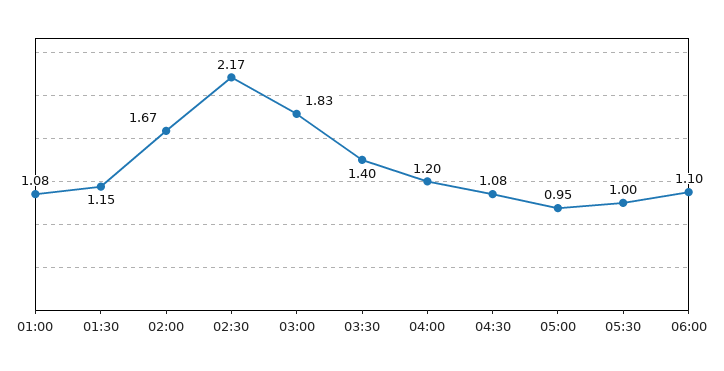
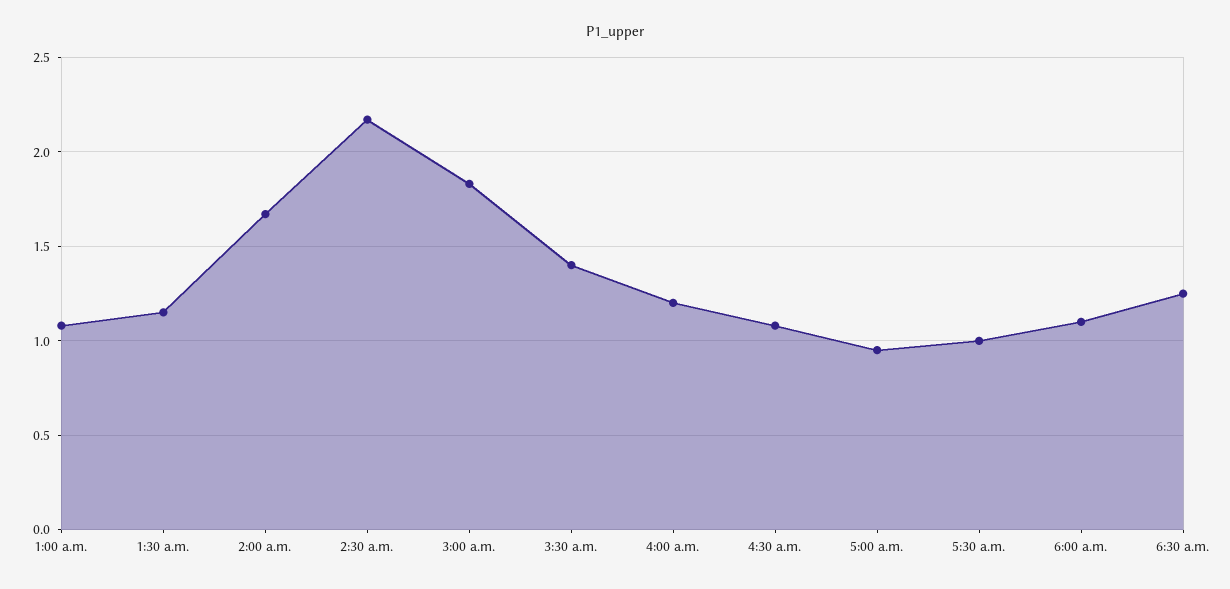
6:30 a.m.: none -> 1.25

